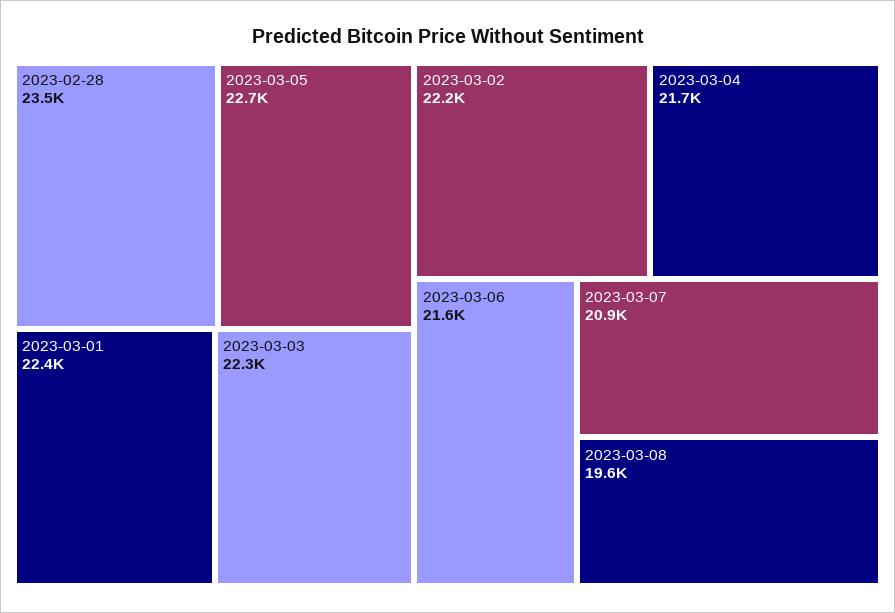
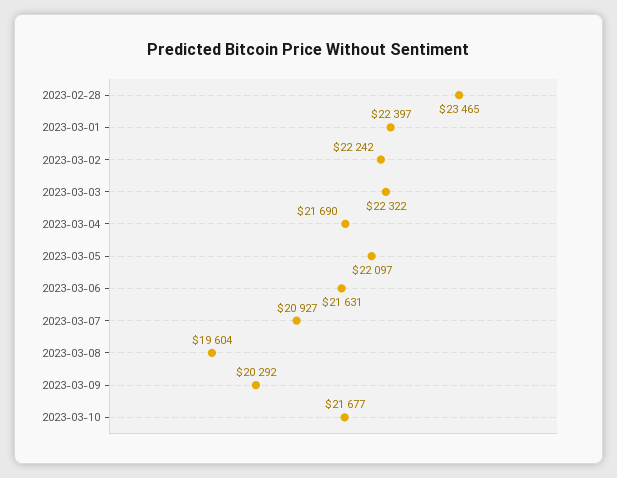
2023-03-05: 22700 -> 22097
2023-03-09: none -> 20292
2023-03-10: none -> 21677

